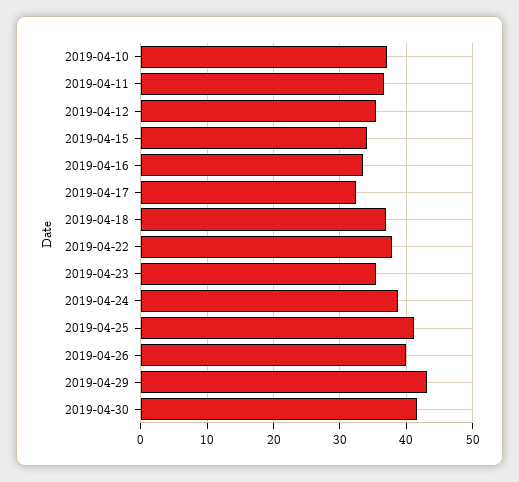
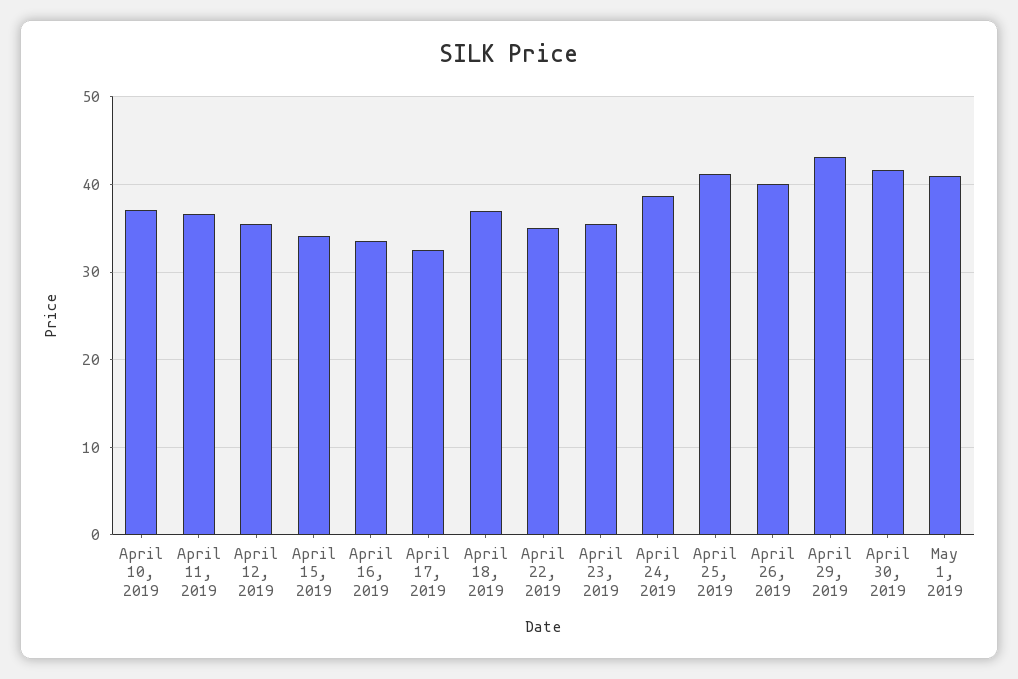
2019-04-22: 38 -> 35
May 1, 2019: none -> 41

